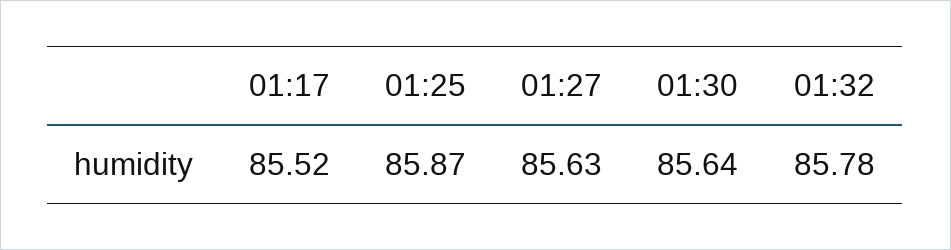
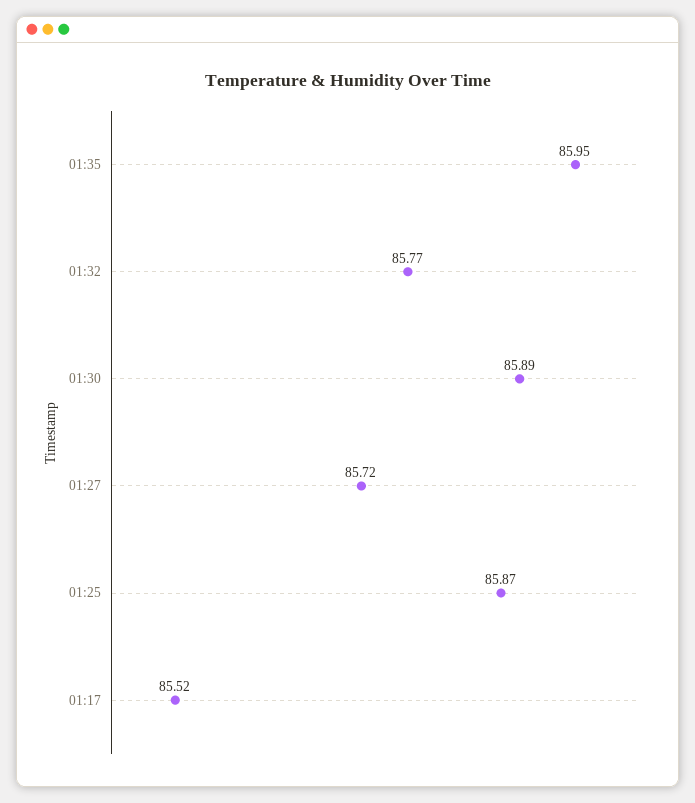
01:27: 85.63 -> 85.72
01:30: 85.64 -> 85.89
01:32: 85.78 -> 85.77
01:35: none -> 85.95

